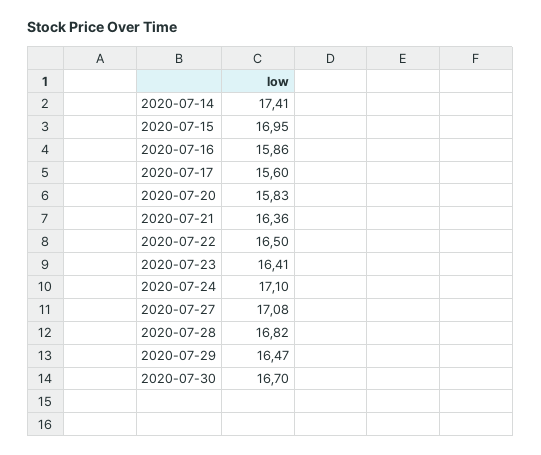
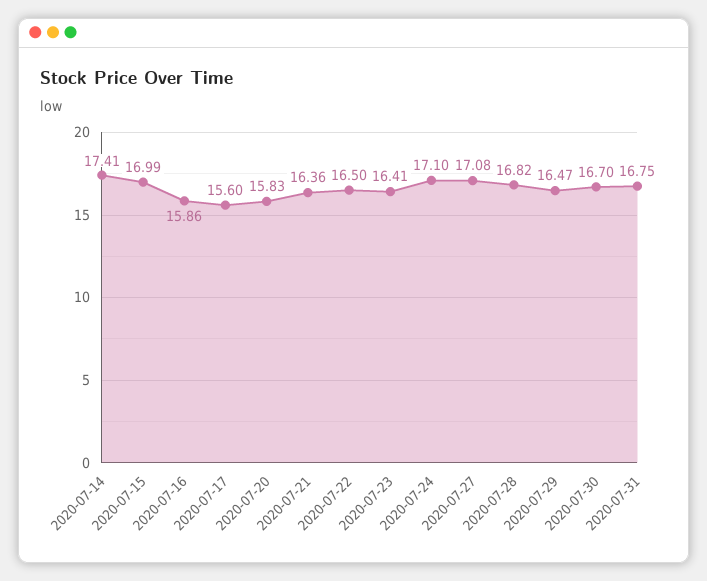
2020-07-15: 16.95 -> 16.99
2020-07-31: none -> 16.75

